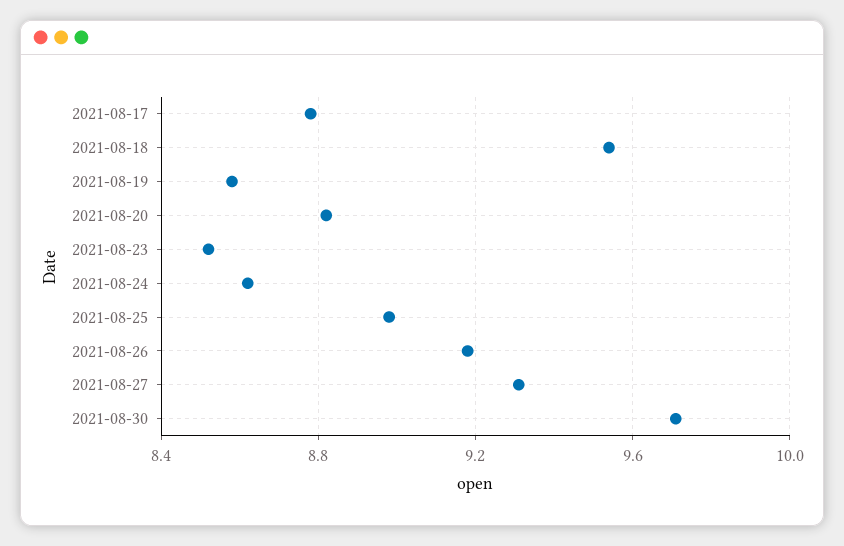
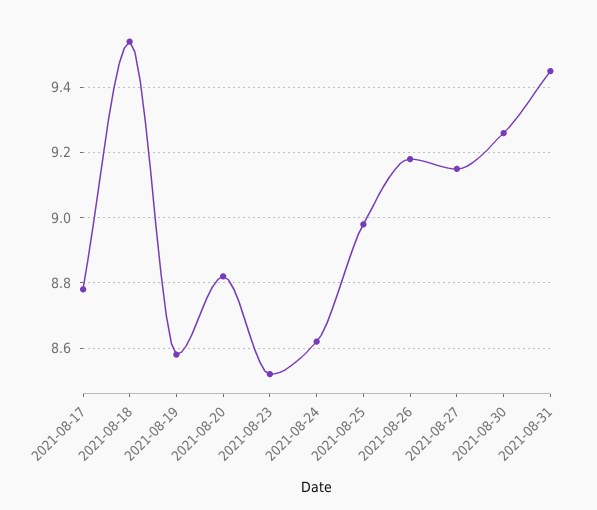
2021-08-27: 9.3 -> 9.15
2021-08-30: 9.7 -> 9.25
2021-08-31: none -> 9.45

